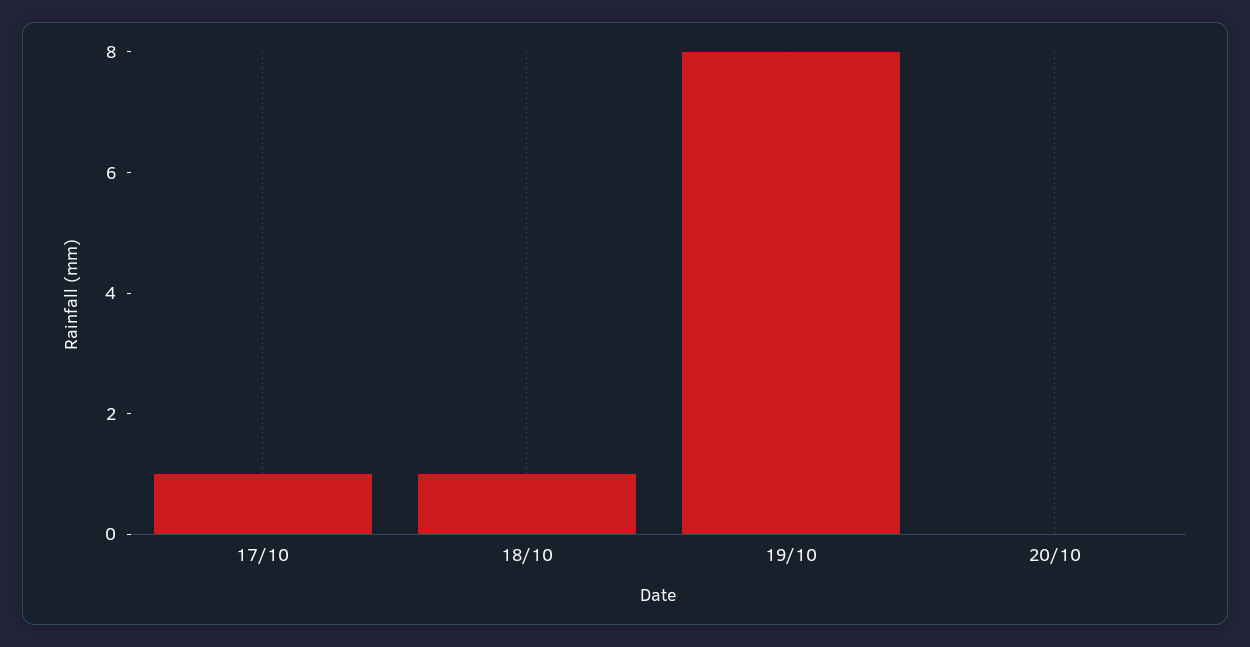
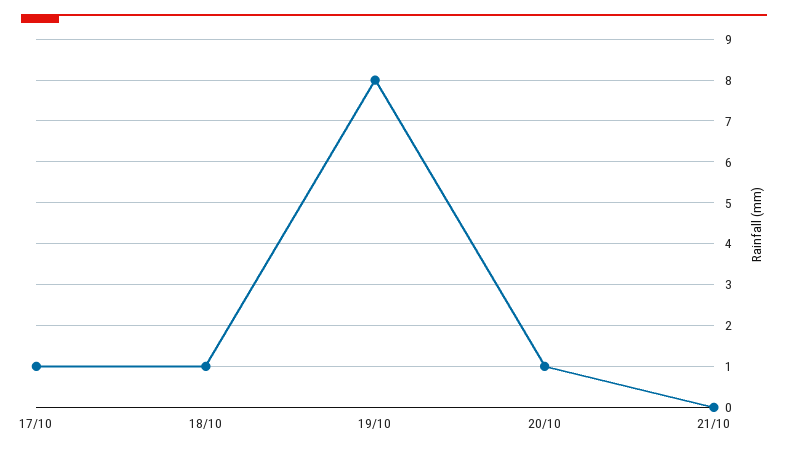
20/10: 0 -> 1
21/10: none -> 0

